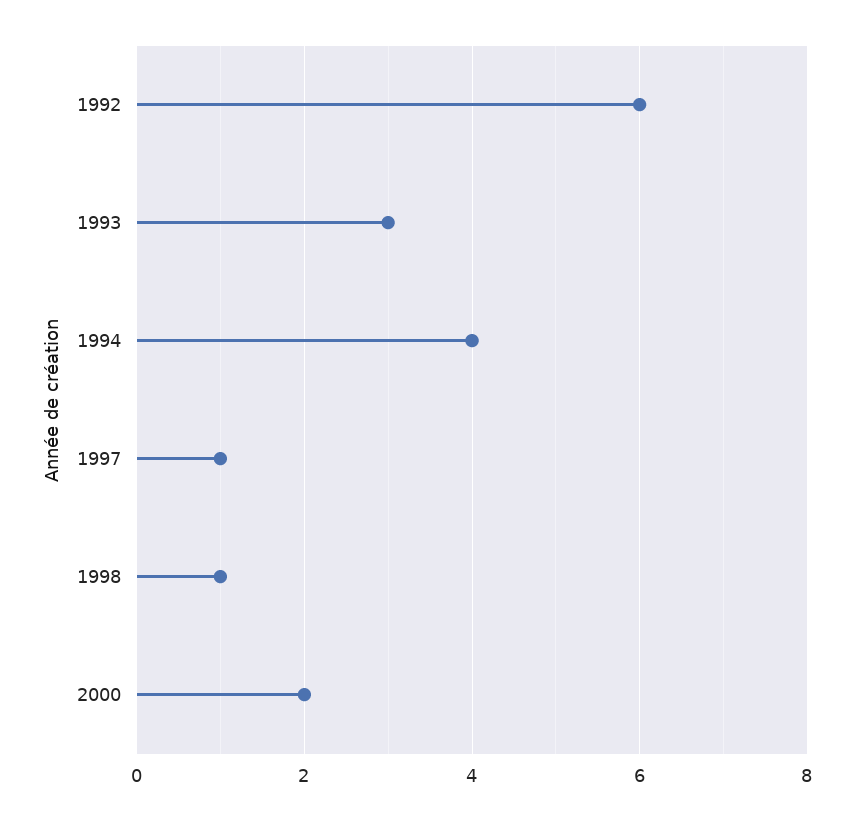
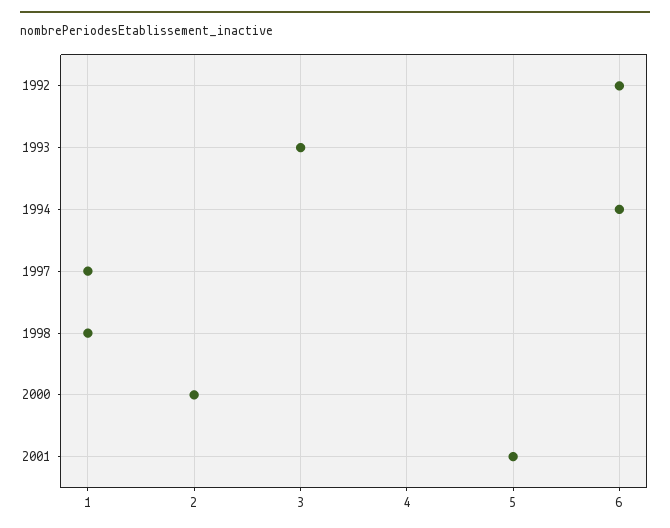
1994: 4 -> 6
2001: none -> 5

